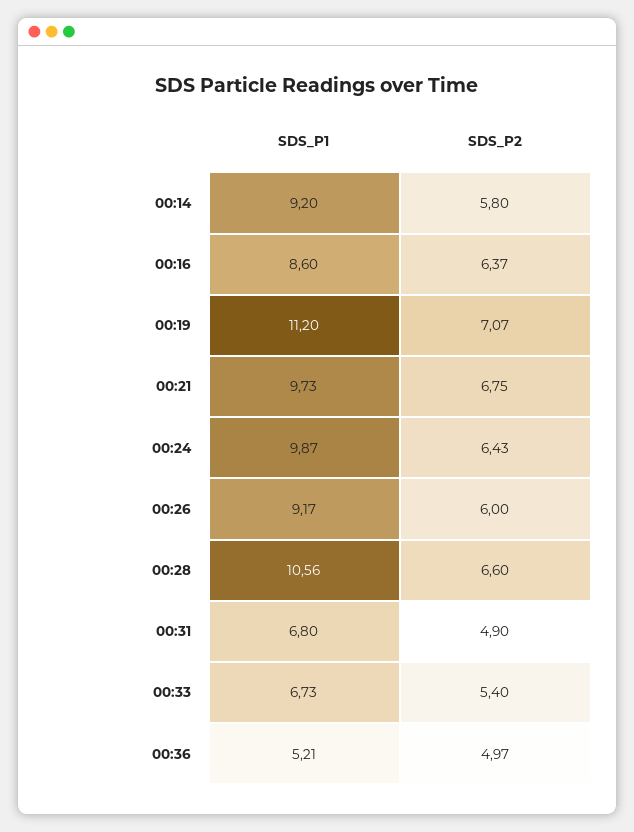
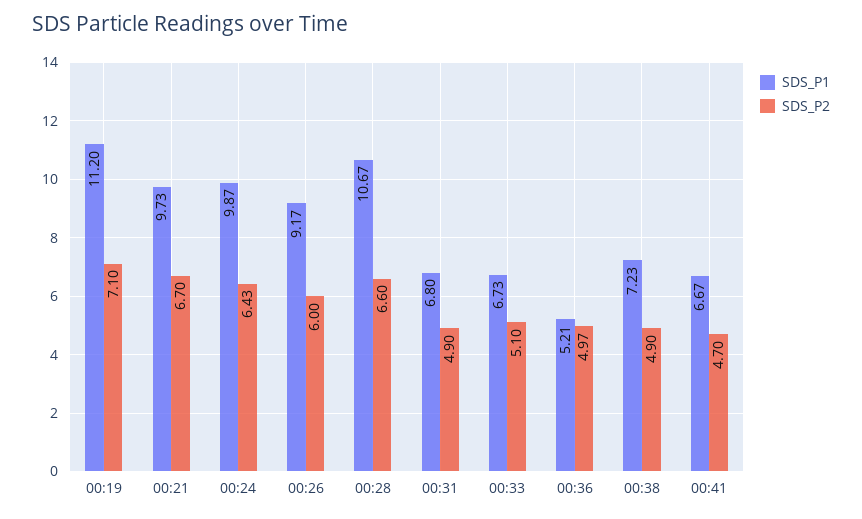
SDS_P1, 00:14: 9.2 -> none
SDS_P2, 00:14: 5.8 -> none
SDS_P1, 00:16: 8.6 -> none
SDS_P2, 00:16: 6.37 -> none
SDS_P2, 00:19: 7.07 -> 7.1
SDS_P2, 00:21: 6.75 -> 6.7
SDS_P1, 00:28: 10.56 -> 10.67
SDS_P2, 00:33: 5.4 -> 5.1
SDS_P1, 00:38: none -> 7.23
SDS_P2, 00:38: none -> 4.9
SDS_P1, 00:41: none -> 6.67
SDS_P2, 00:41: none -> 4.7

